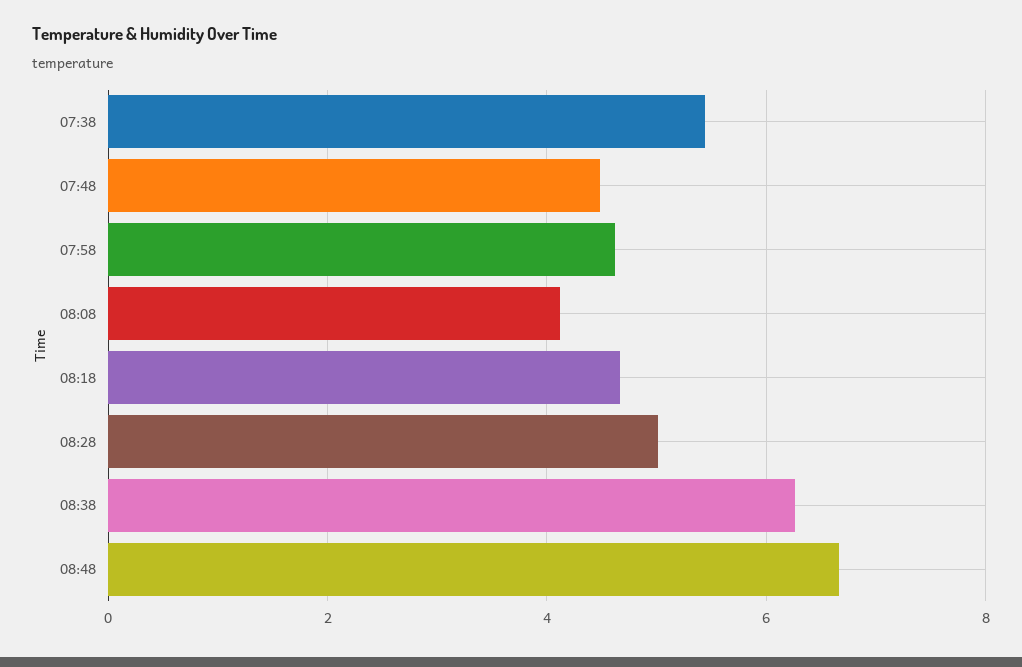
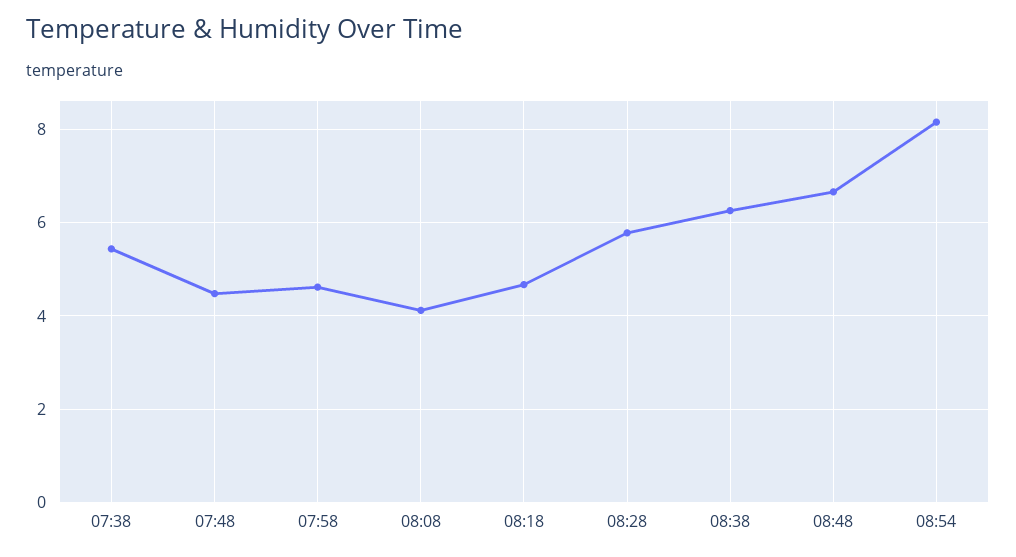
08:28: 5 -> 5.8
08:54: none -> 8.2

